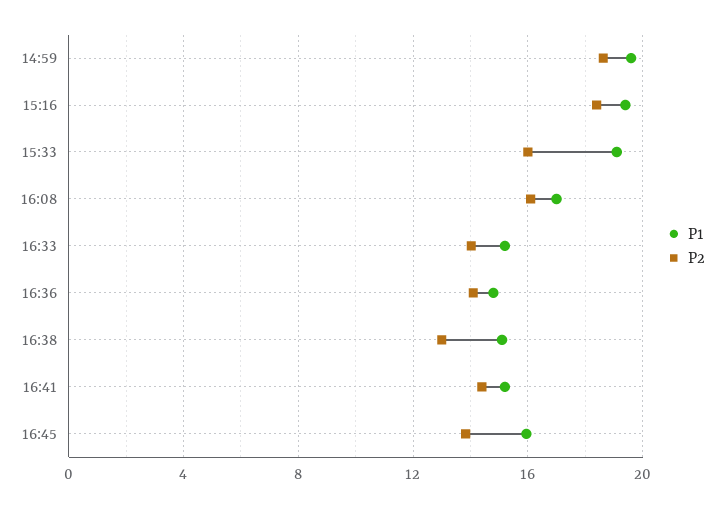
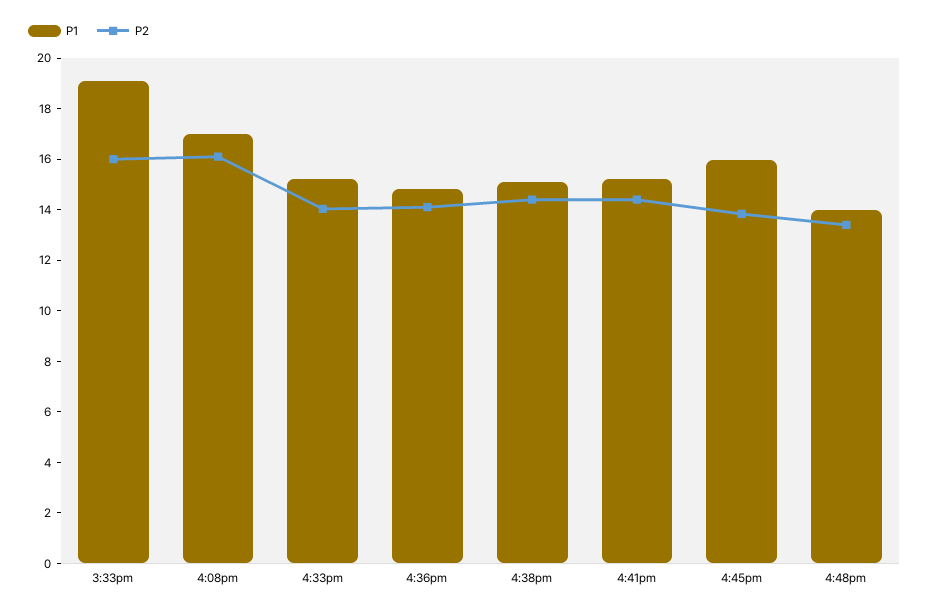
P1, 14:59: 19.5 -> none
P2, 14:59: 18.5 -> none
P1, 15:16: 19.5 -> none
P2, 15:16: 18.5 -> none
P2, 16:38: 13 -> 14.5
P1, 4:48pm: none -> 14
P2, 4:48pm: none -> 13.5

